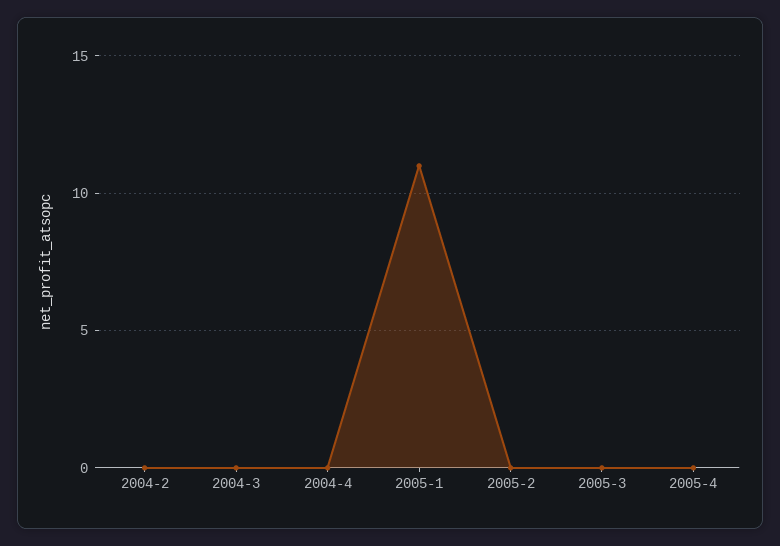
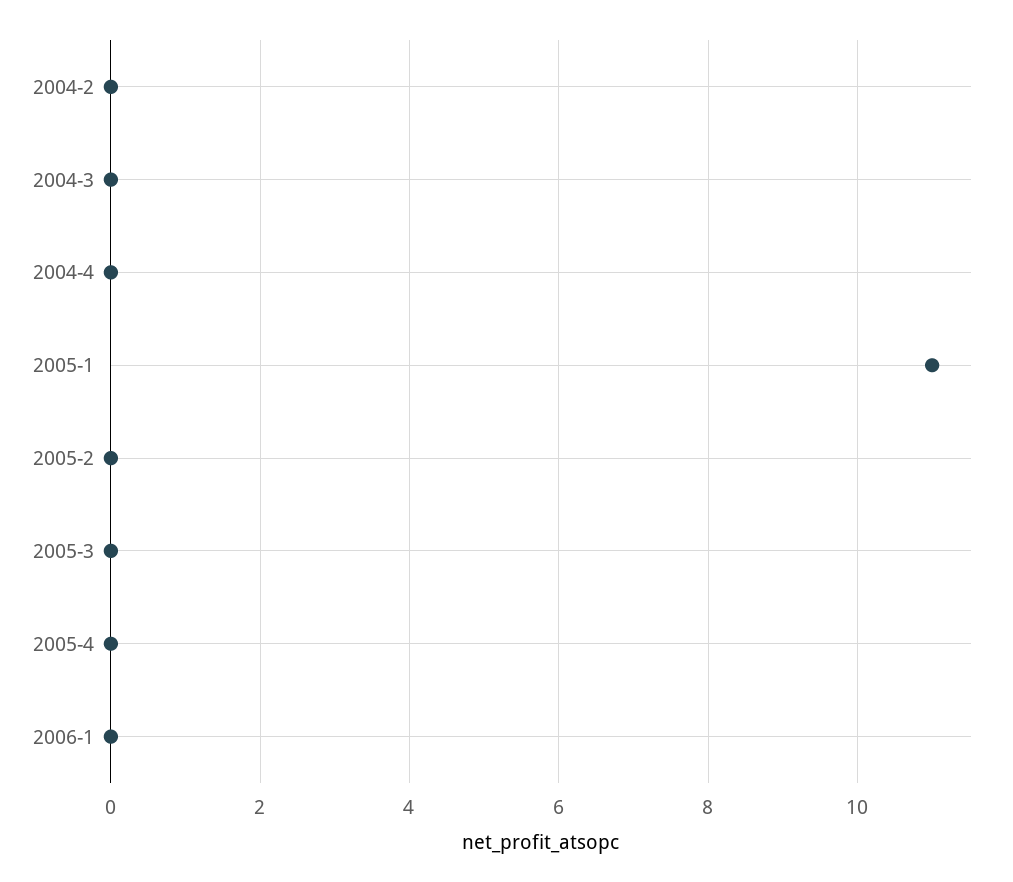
2006-1: none -> 0

